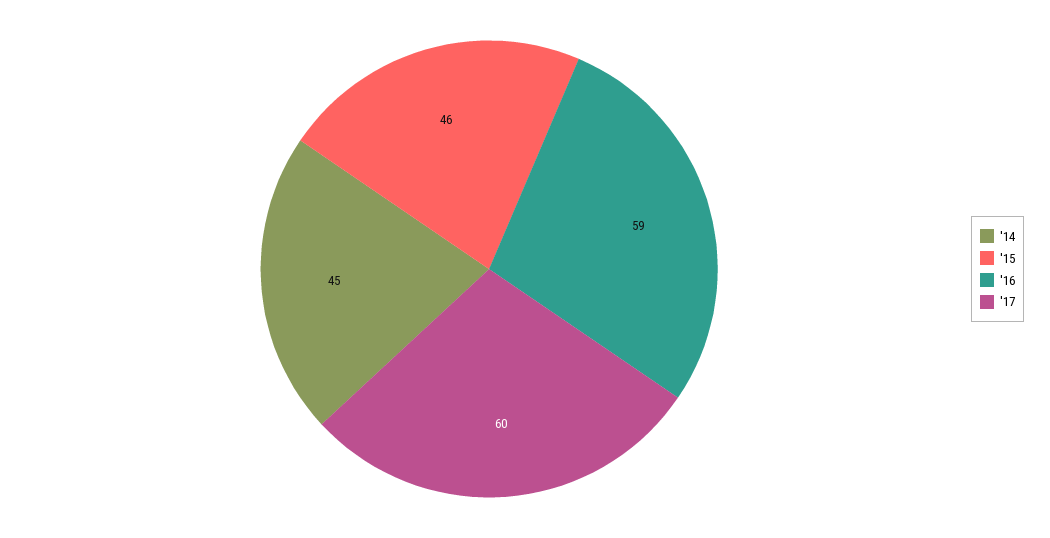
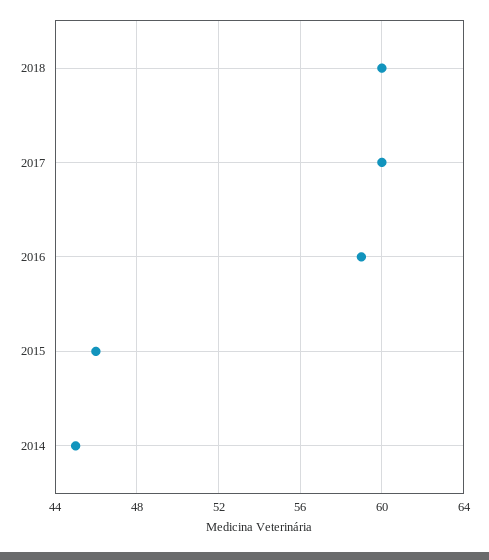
2018: none -> 60

